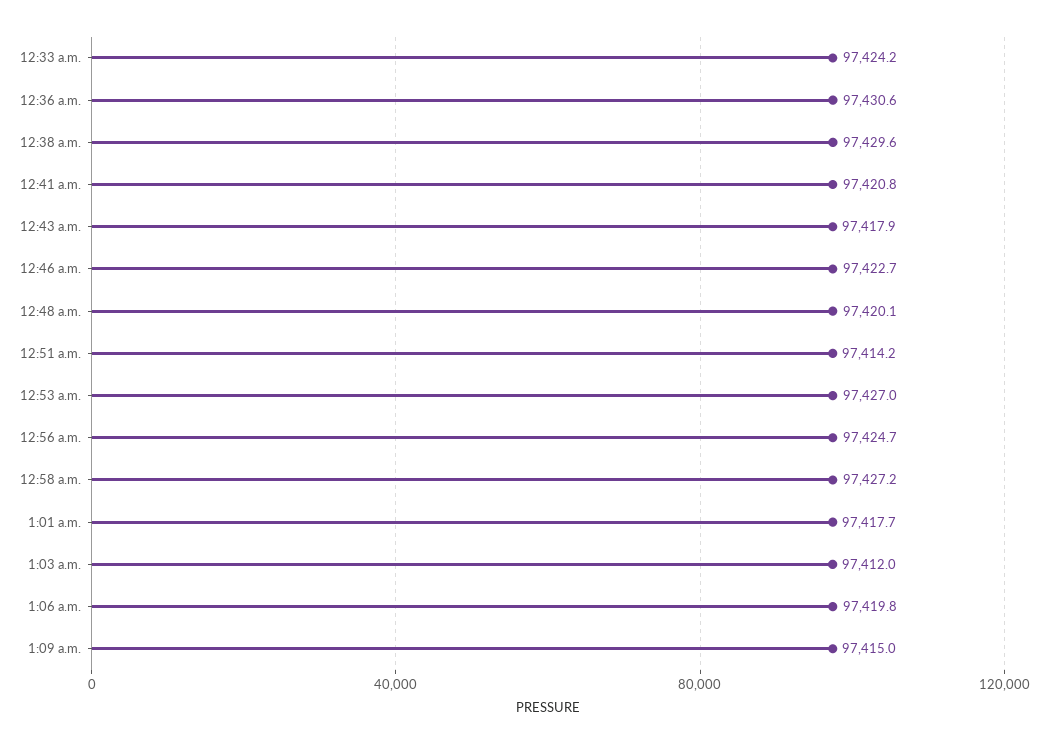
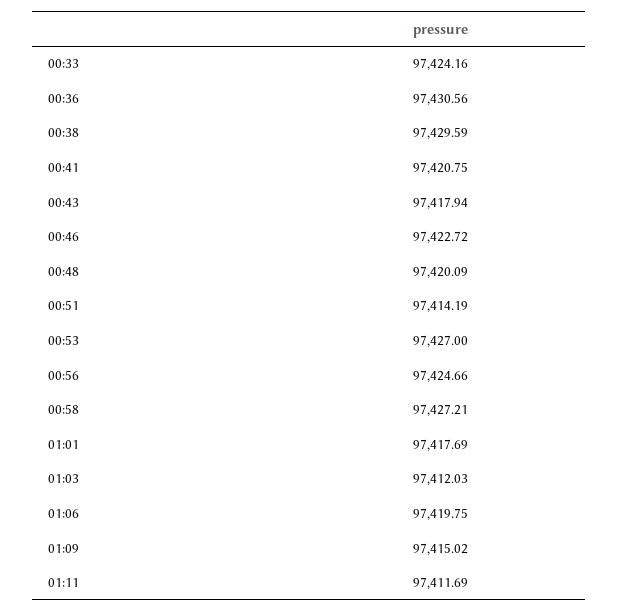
01:11: none -> 97411.69

